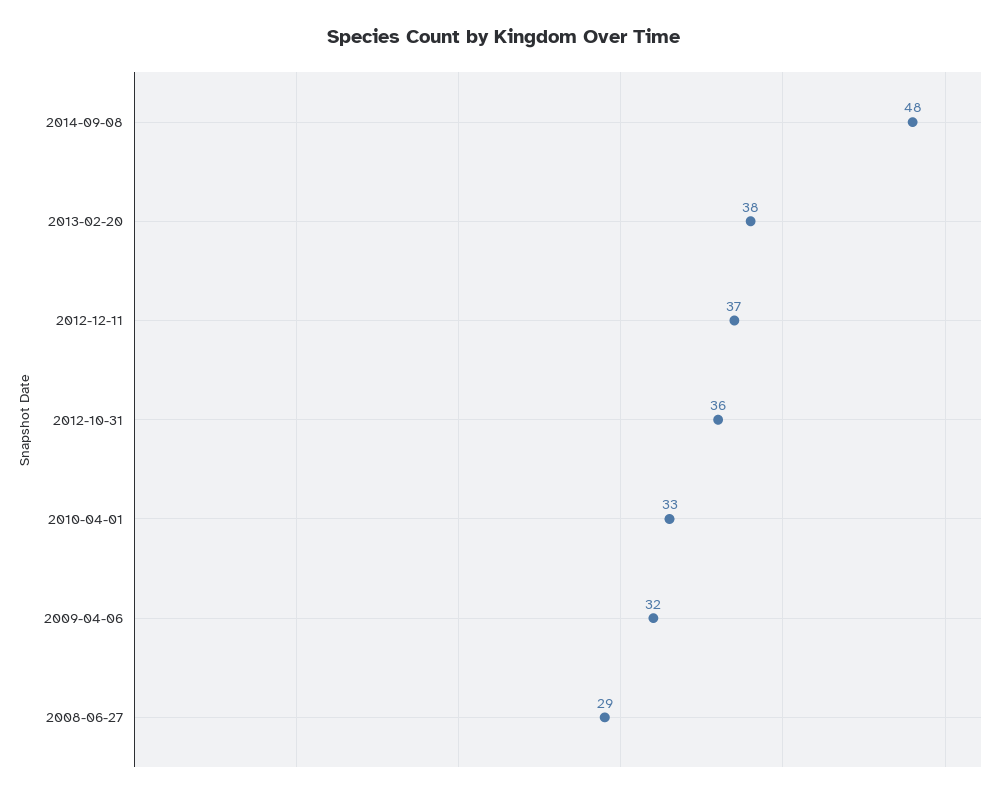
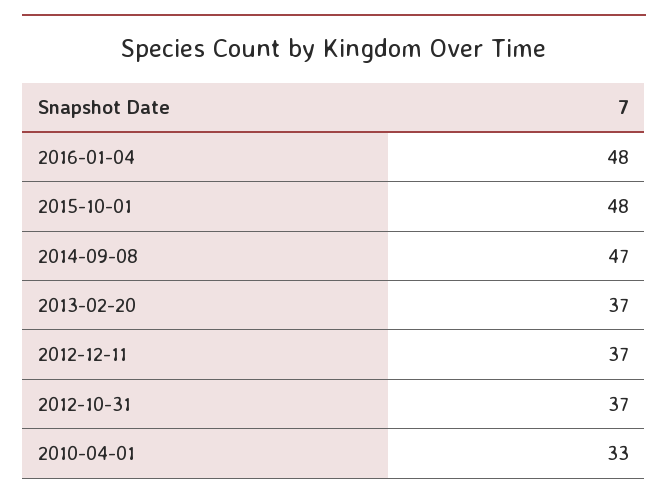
2014-09-08: 48 -> 47
2013-02-20: 38 -> 37
2012-10-31: 36 -> 37
2009-04-06: 32 -> none
2008-06-27: 29 -> none
2016-01-04: none -> 48
2015-10-01: none -> 48

